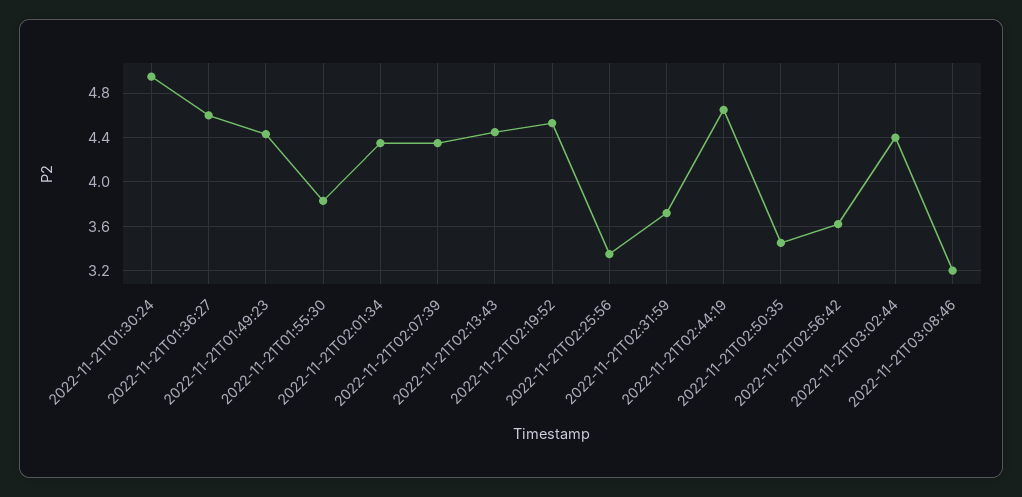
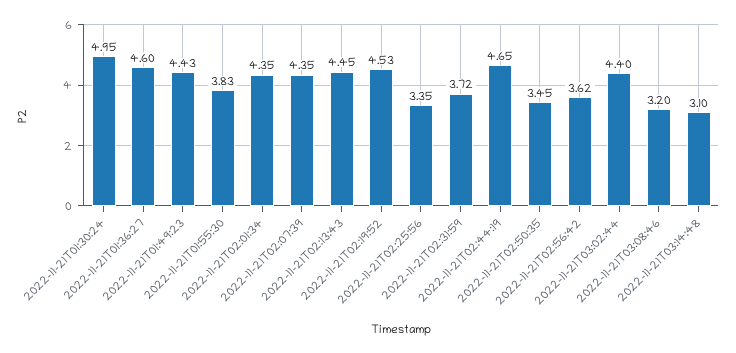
2022-11-21T03:14:48: none -> 3.1

